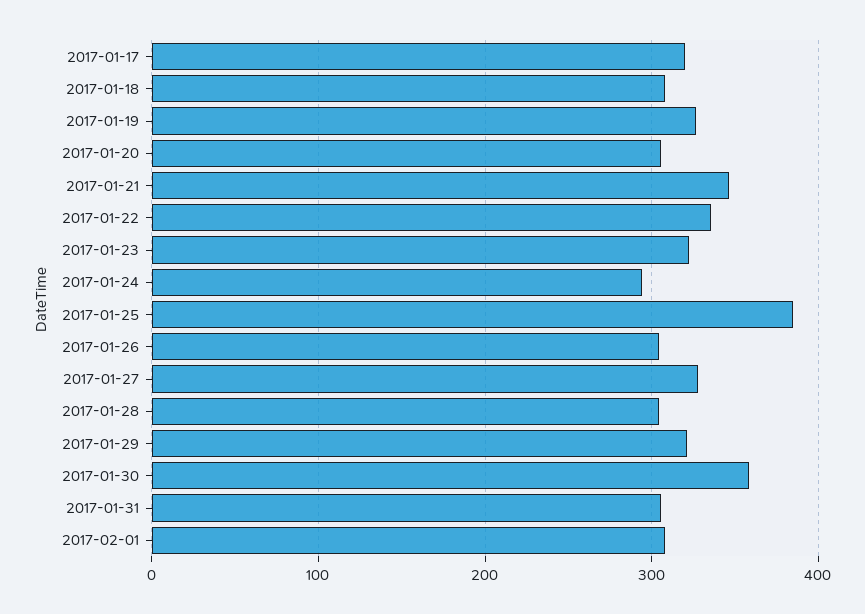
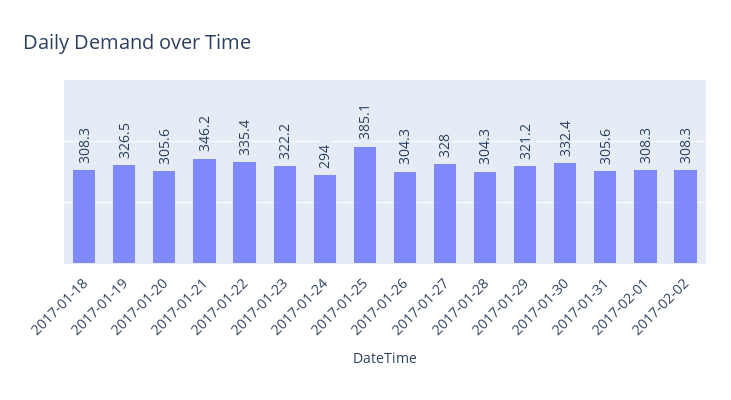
2017-01-17: 320 -> none
2017-01-30: 360 -> 332.4
2017-02-02: none -> 308.3

